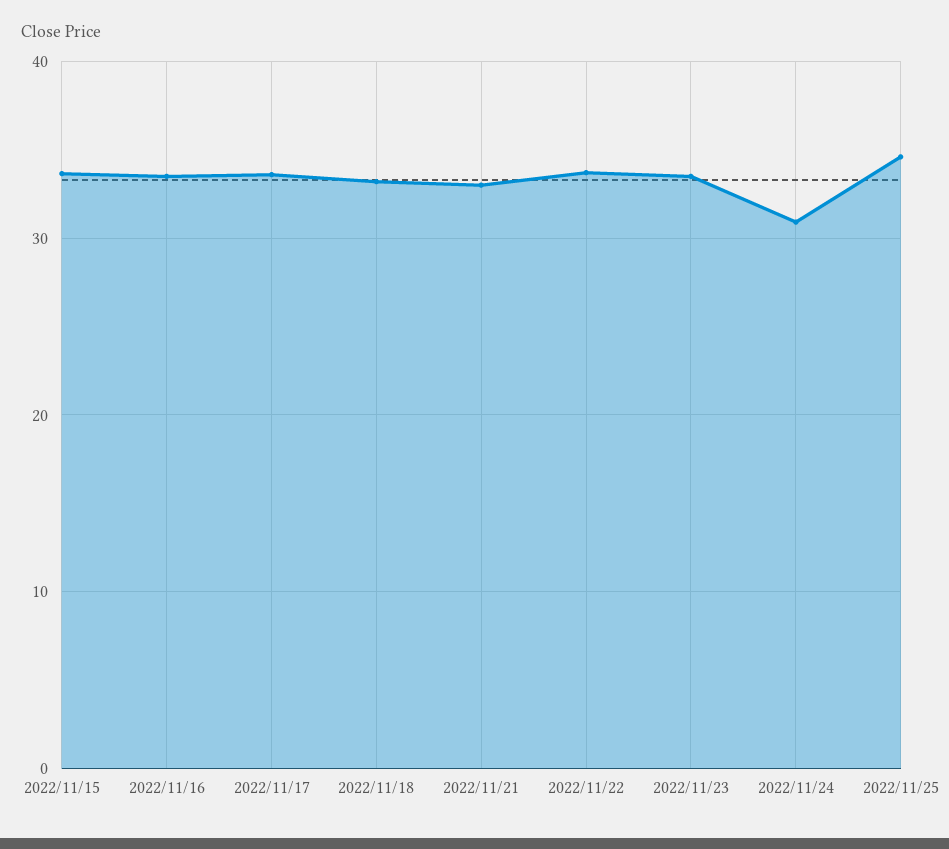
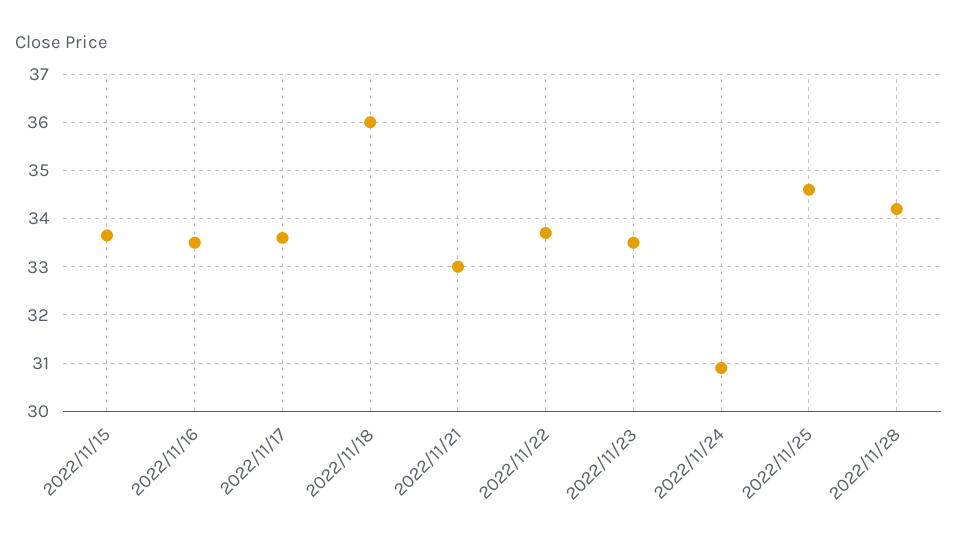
2022/11/18: 33 -> 36
2022/11/28: none -> 34.2

